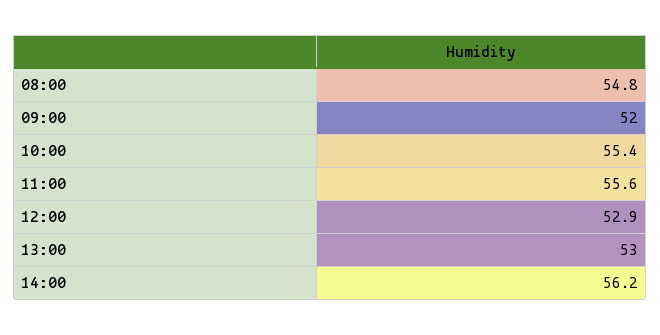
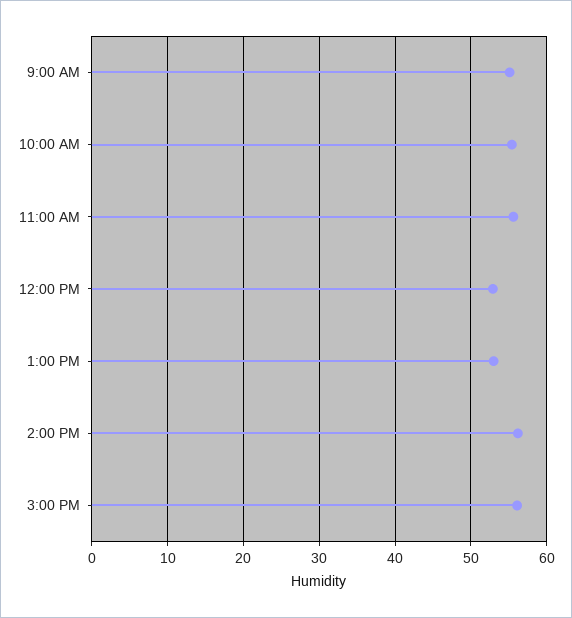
08:00: 54.8 -> none
09:00: 52 -> 55
3:00 PM: none -> 56

